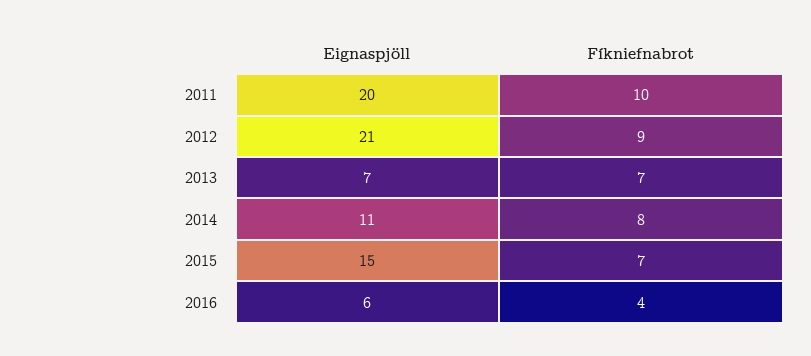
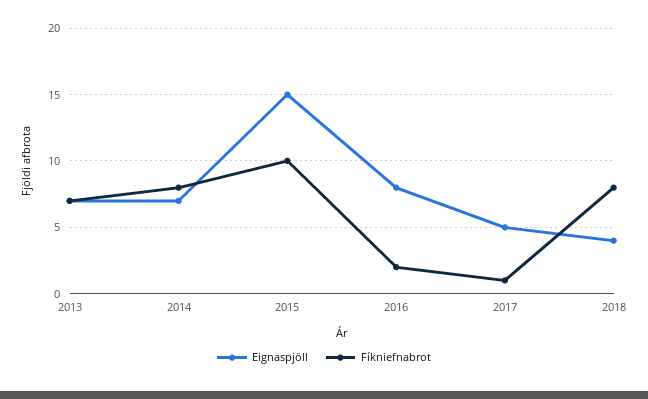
Eignaspjöll, 2011: 20 -> none
Fíkniefnabrot, 2011: 10 -> none
Eignaspjöll, 2012: 21 -> none
Fíkniefnabrot, 2012: 9 -> none
Eignaspjöll, 2014: 11 -> 7
Fíkniefnabrot, 2015: 7 -> 10
Eignaspjöll, 2016: 6 -> 8
Fíkniefnabrot, 2016: 4 -> 2
Eignaspjöll, 2017: none -> 5
Fíkniefnabrot, 2017: none -> 1
Eignaspjöll, 2018: none -> 4
Fíkniefnabrot, 2018: none -> 8

